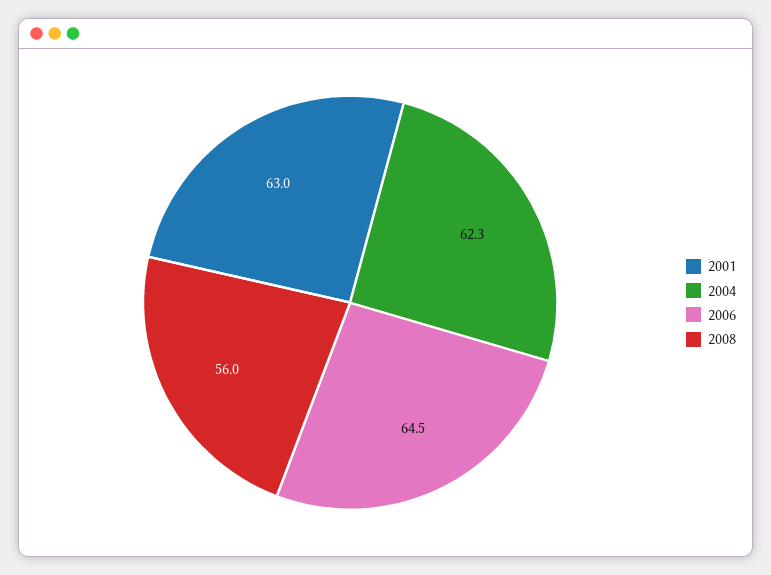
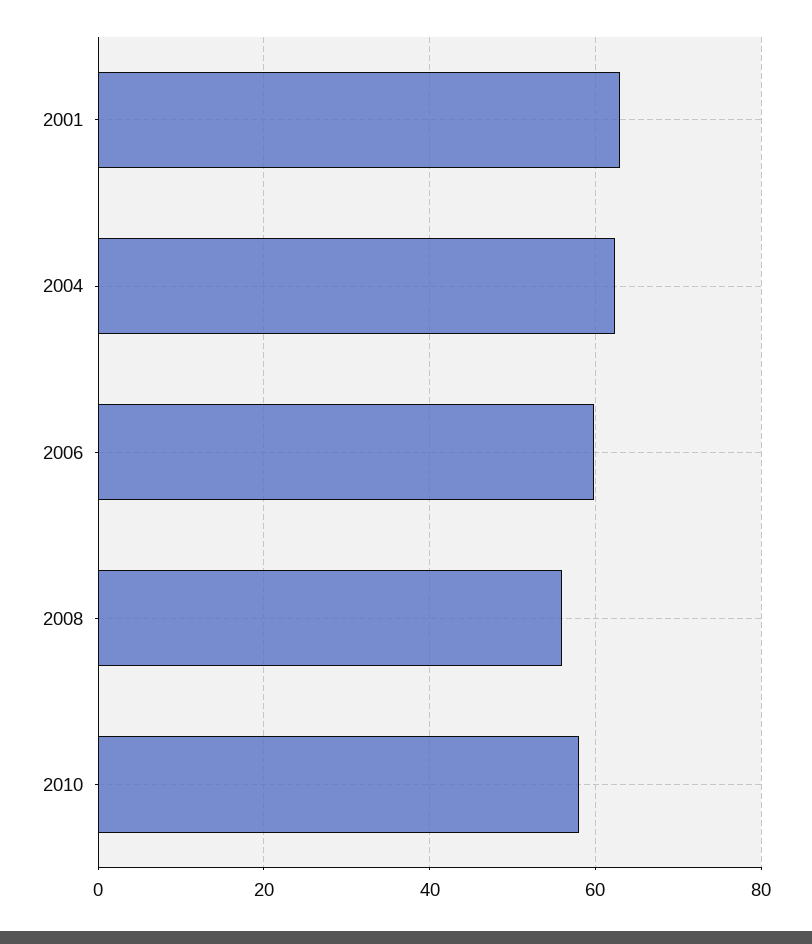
2006: 64.5 -> 60
2010: none -> 58

